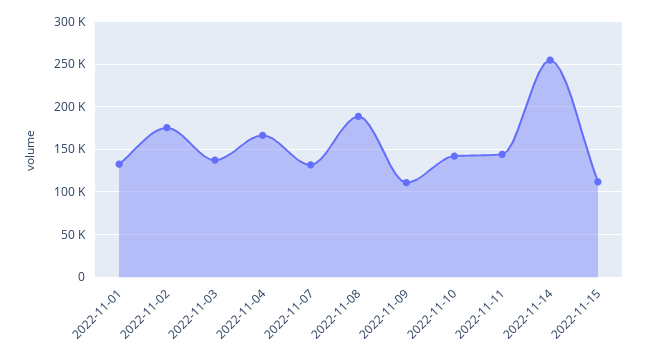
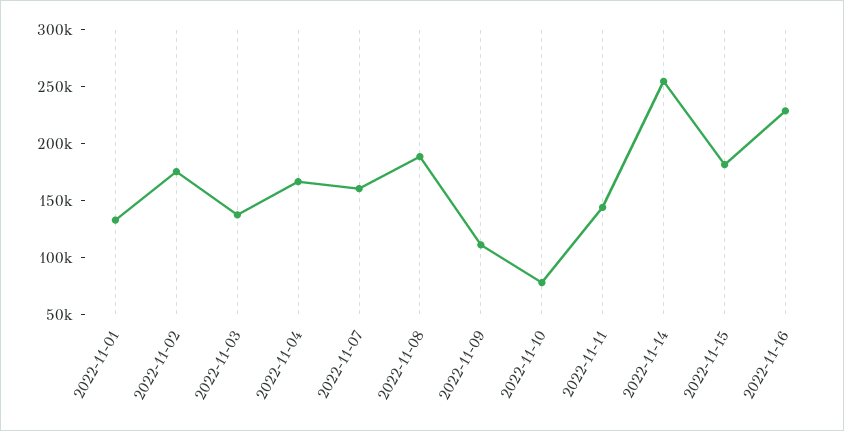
2022-11-07: 130000 -> 160000
2022-11-10: 140000 -> 80000
2022-11-15: 110000 -> 180000
2022-11-16: none -> 230000

